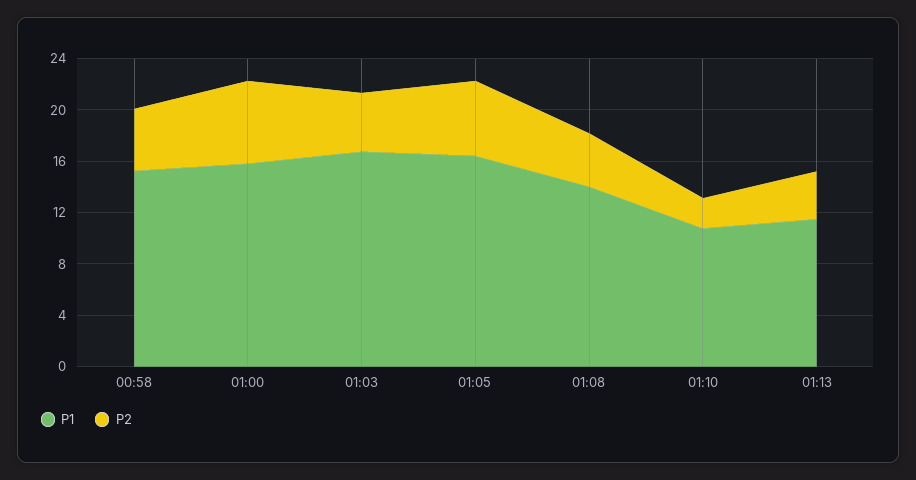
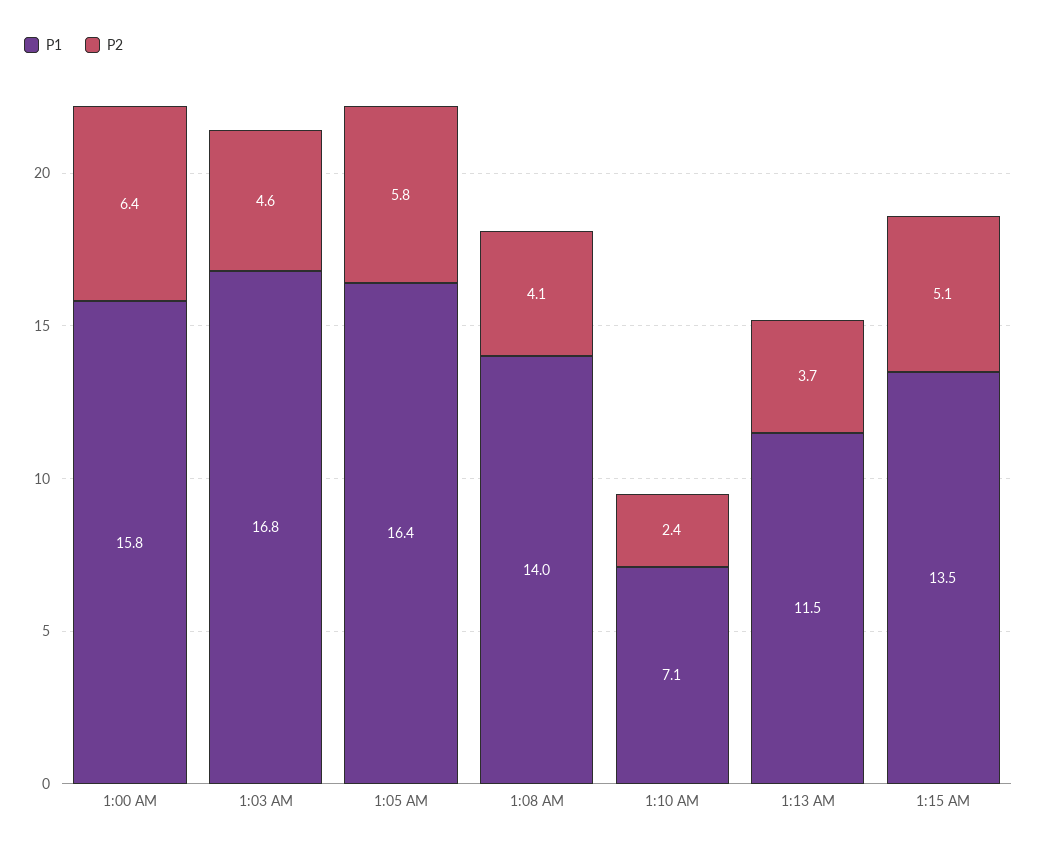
P1, 00:58: 15 -> none
P2, 00:58: 5 -> none
P1, 01:10: 11 -> 7.1
P1, 1:15 AM: none -> 13.5
P2, 1:15 AM: none -> 5.1

